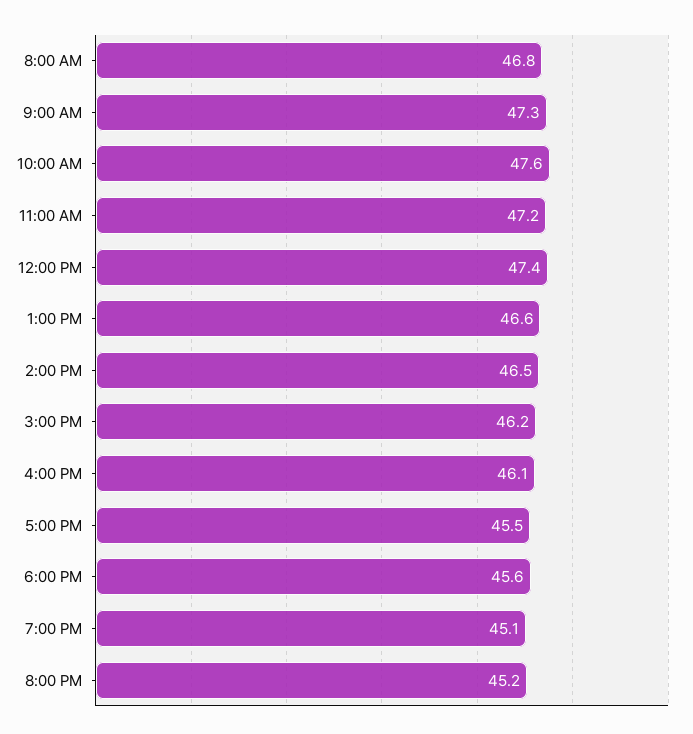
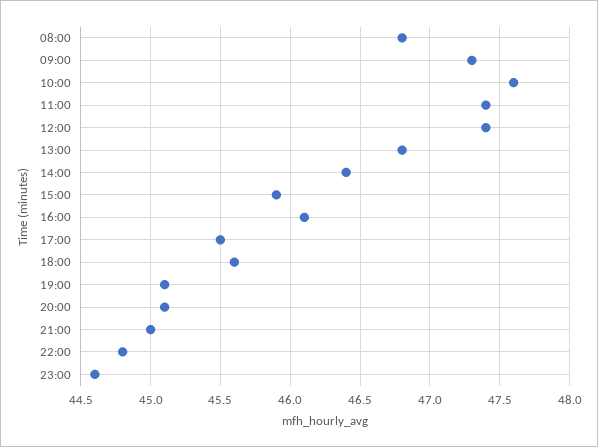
11:00 AM: 47.2 -> 47.4
1:00 PM: 46.6 -> 46.8
2:00 PM: 46.5 -> 46.4
3:00 PM: 46.2 -> 45.9
8:00 PM: 45.2 -> 45.1
21:00: none -> 45
22:00: none -> 44.8
23:00: none -> 44.6

